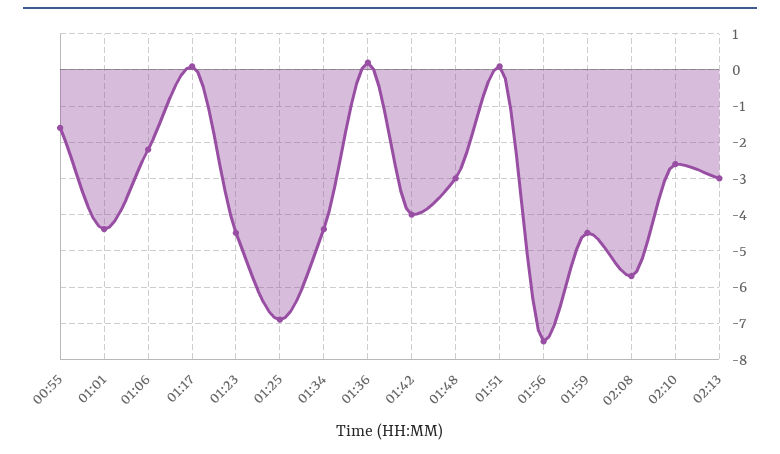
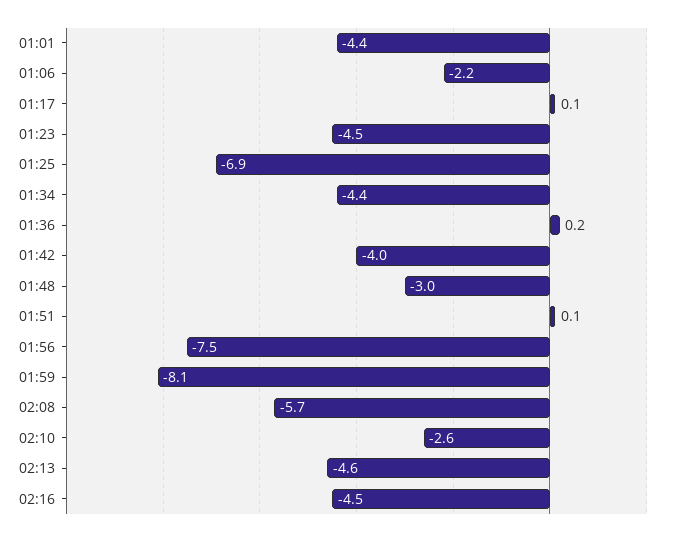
00:55: -1.5 -> none
01:59: -4.5 -> -8.1
02:13: -3 -> -4.6
02:16: none -> -4.5

